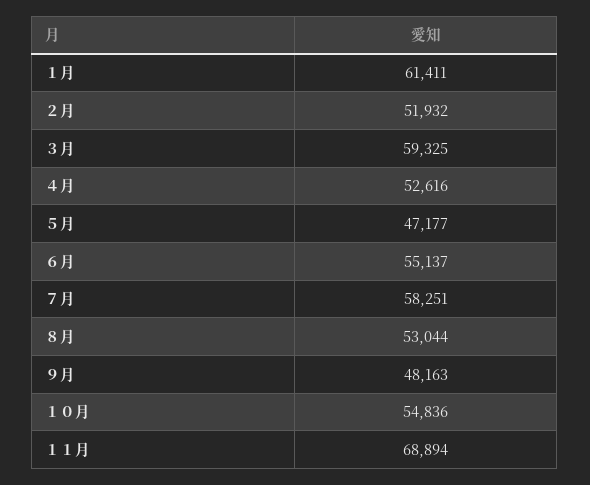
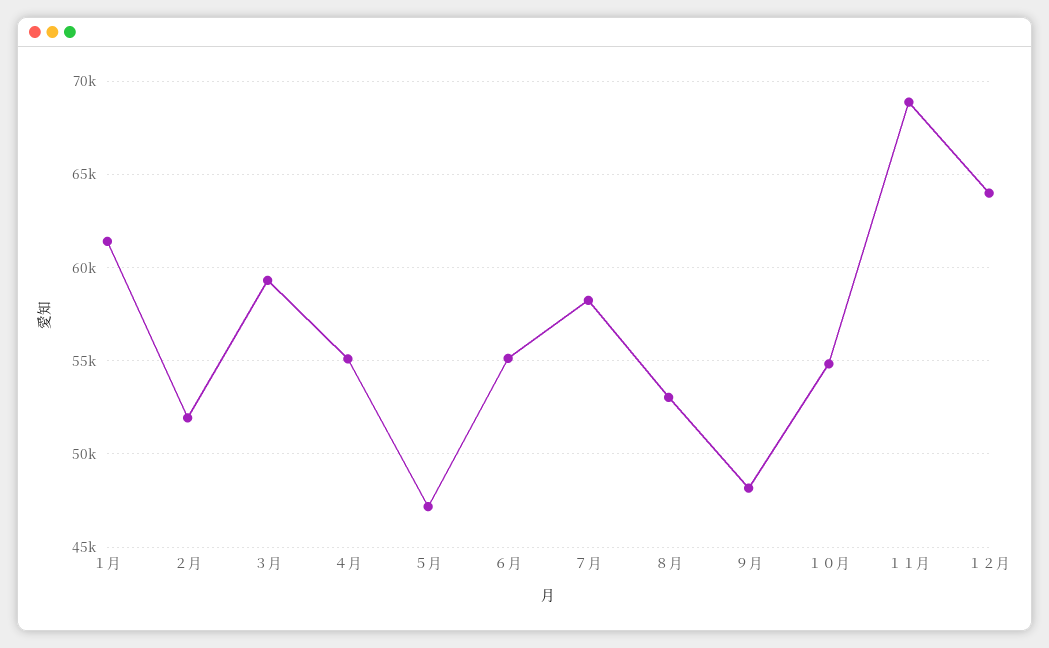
４月: 52616 -> 55000
１２月: none -> 64000

